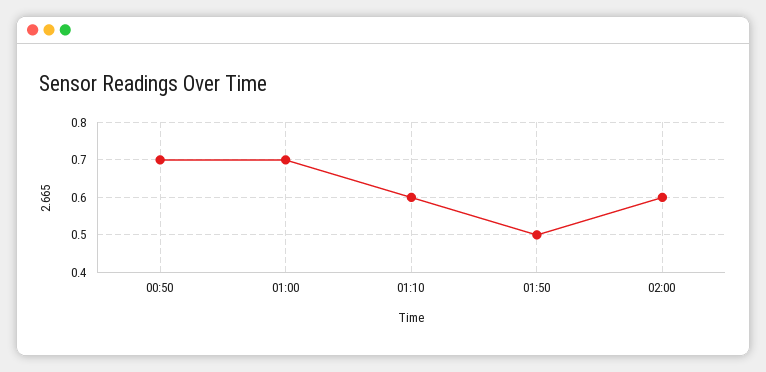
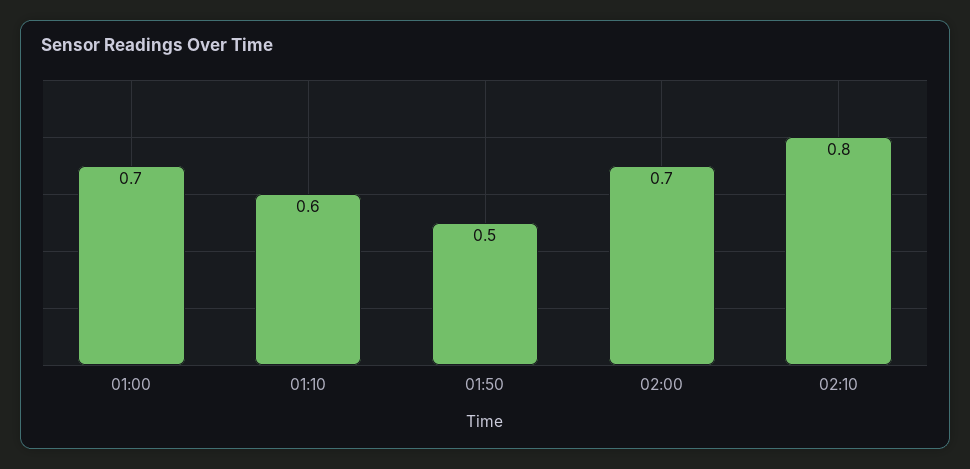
00:50: 0.7 -> none
02:00: 0.6 -> 0.7
02:10: none -> 0.8

